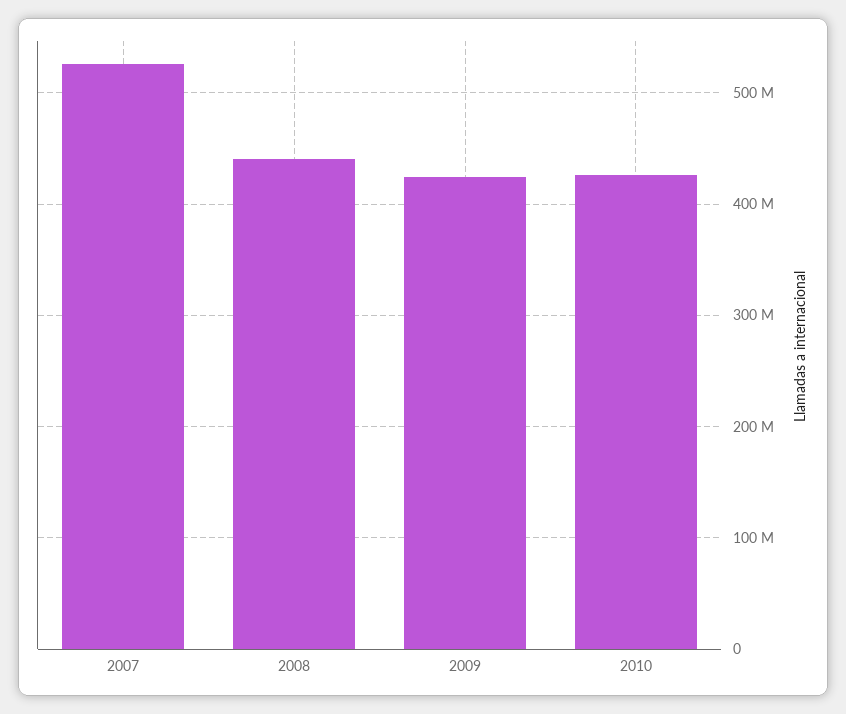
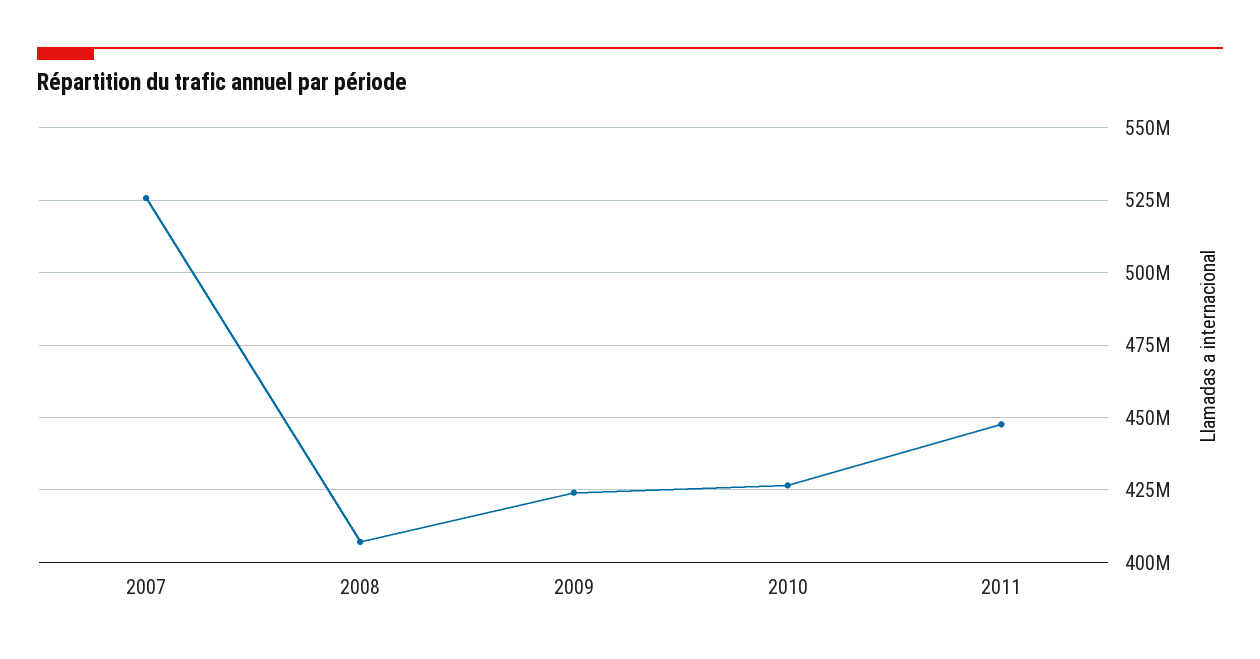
2008: 440000000 -> 407500000
2011: none -> 447500000

